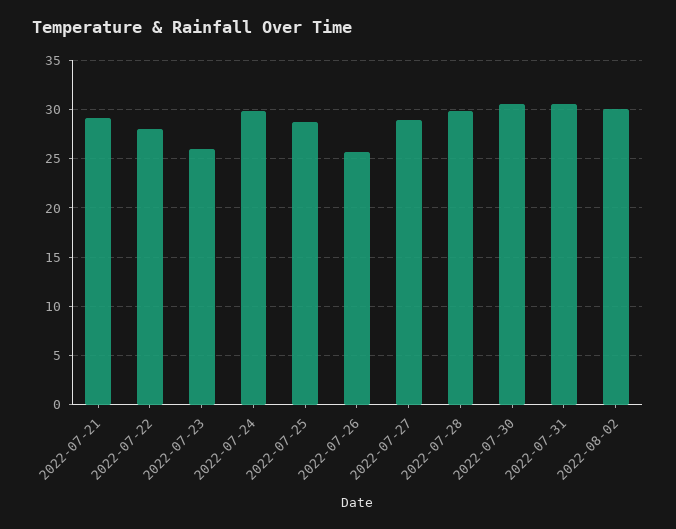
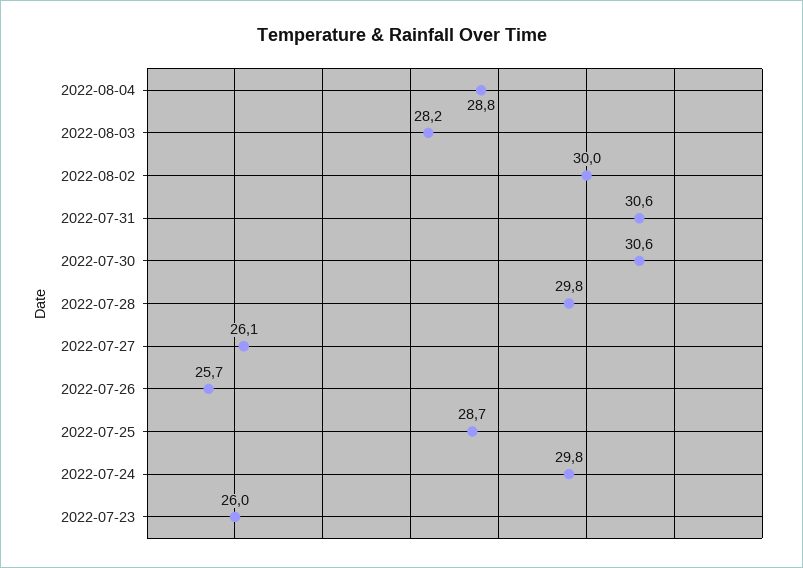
2022-07-21: 29 -> none
2022-07-22: 28 -> none
2022-07-27: 29 -> 26.1
2022-08-04: none -> 28.8
2022-08-03: none -> 28.2

